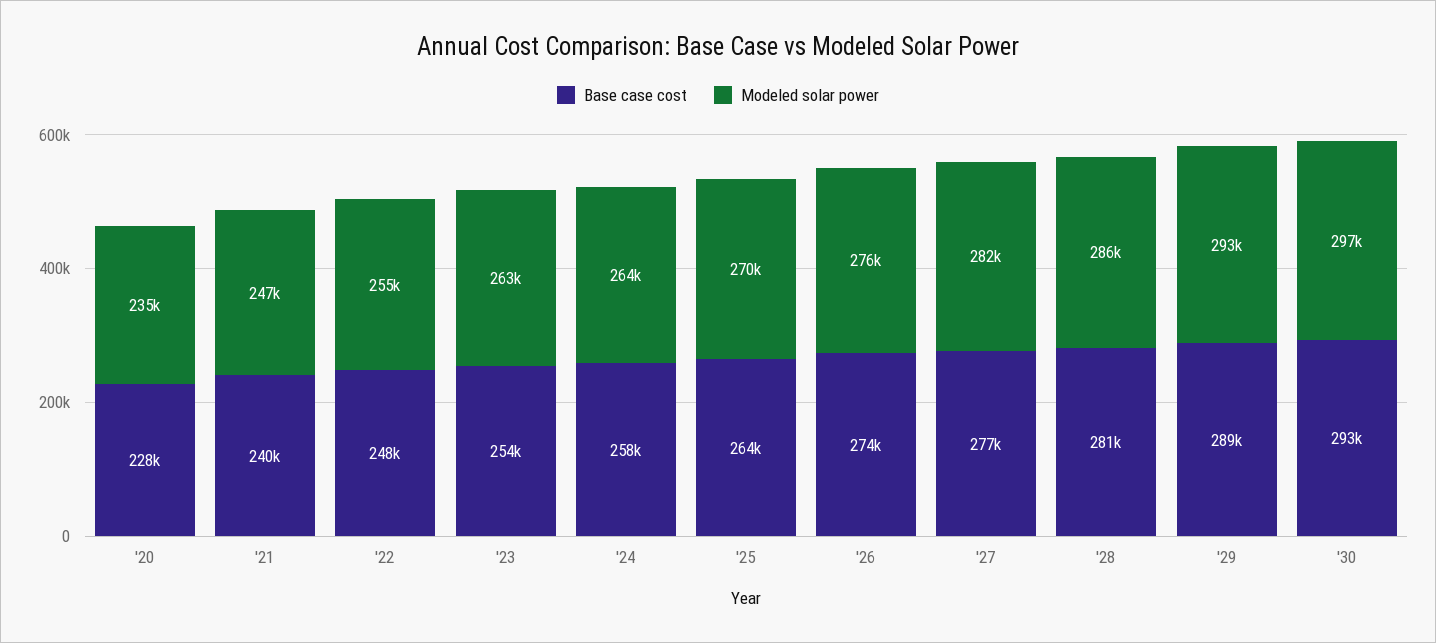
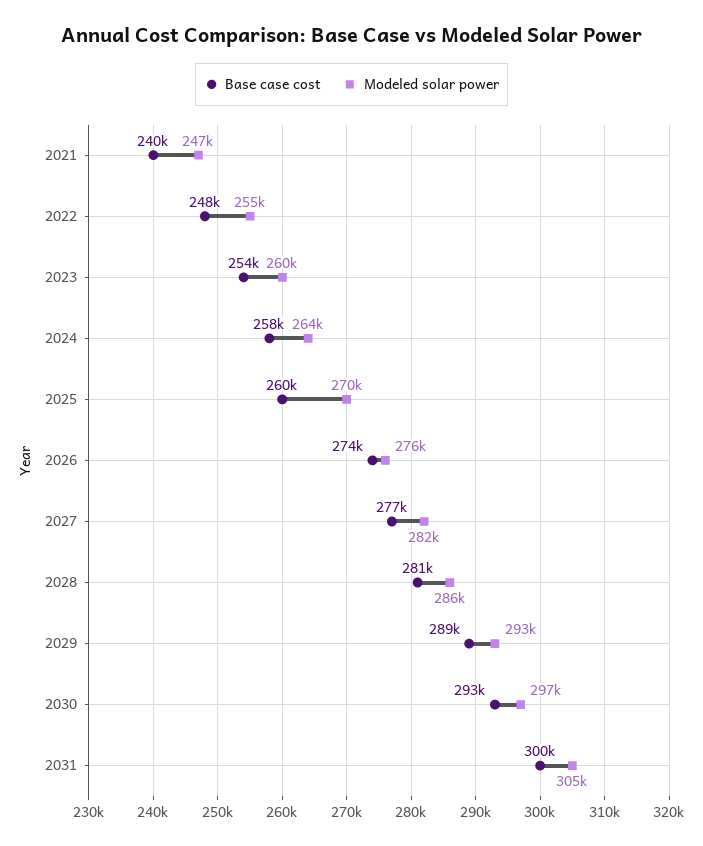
Base case cost, '20: 228000 -> none
Modeled solar power, '20: 235000 -> none
Modeled solar power, '23: 263000 -> 260000
Base case cost, '25: 264000 -> 260000
Base case cost, 2031: none -> 300000
Modeled solar power, 2031: none -> 305000

